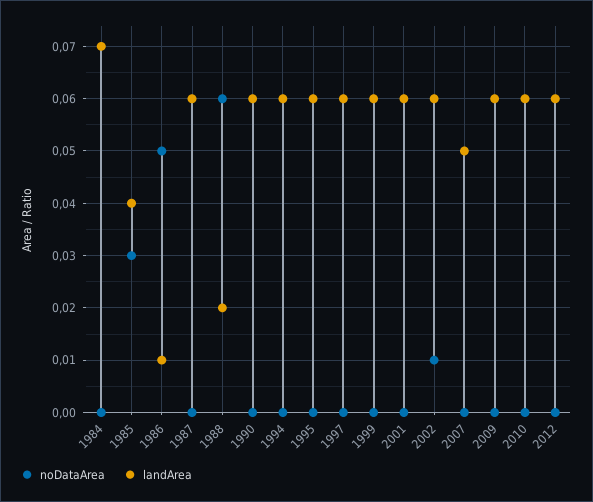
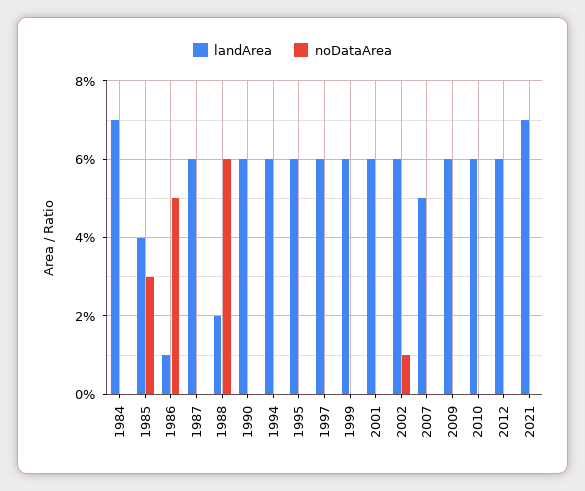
landArea, 2021: none -> 0.07
noDataArea, 2021: none -> 0

